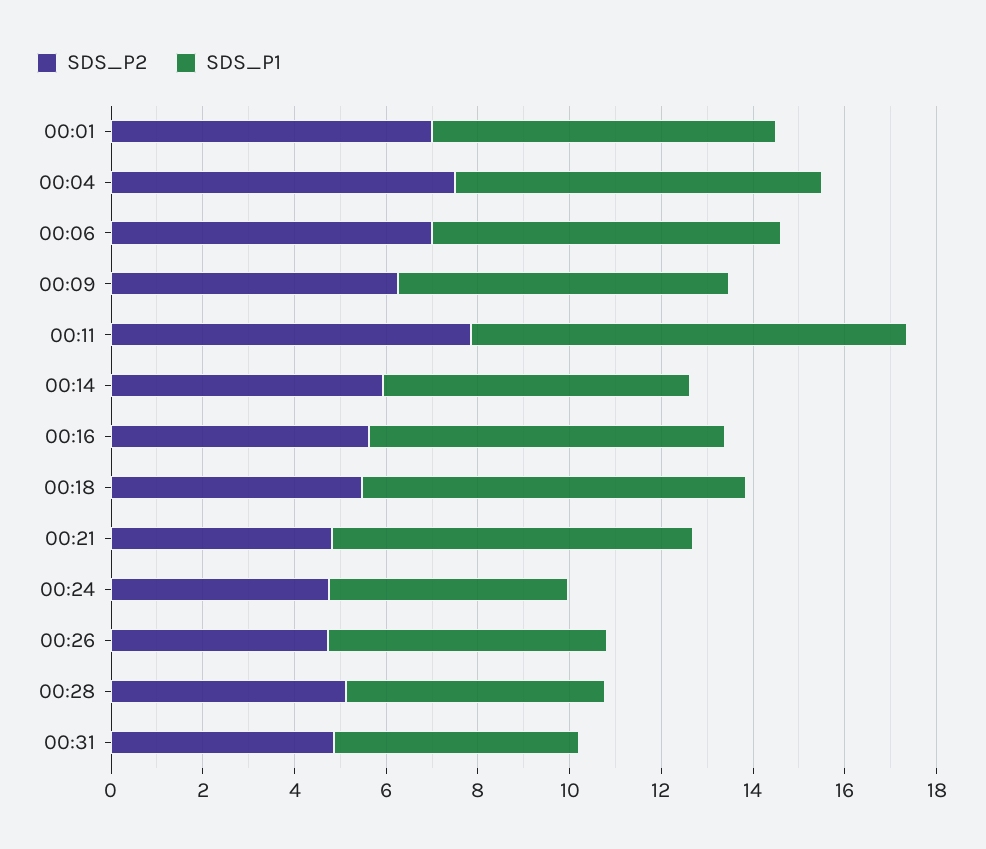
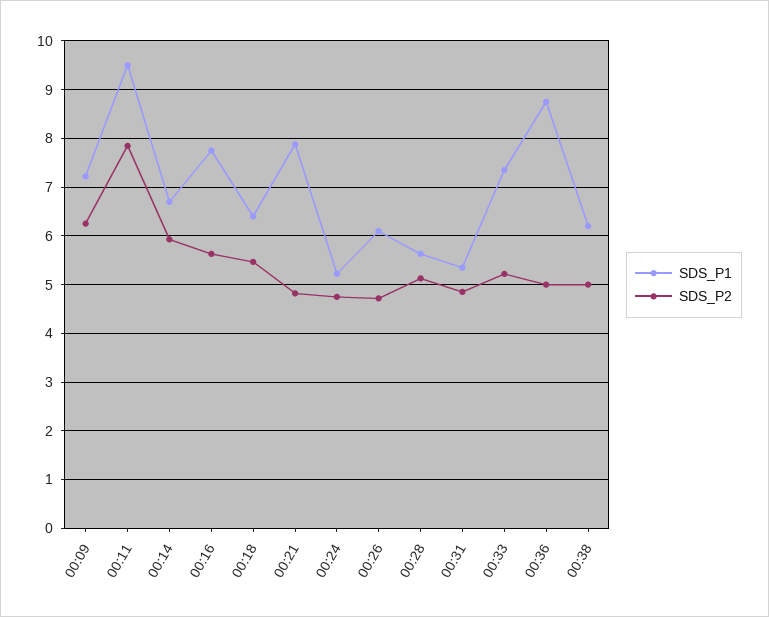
SDS_P2, 00:01: 7 -> none
SDS_P1, 00:01: 7.5 -> none
SDS_P2, 00:04: 7.5 -> none
SDS_P1, 00:04: 8 -> none
SDS_P2, 00:06: 7 -> none
SDS_P1, 00:06: 7.5 -> none
SDS_P1, 00:18: 8.5 -> 6.4
SDS_P1, 00:33: none -> 7.4
SDS_P2, 00:33: none -> 5.2
SDS_P1, 00:36: none -> 8.8
SDS_P2, 00:36: none -> 5
SDS_P1, 00:38: none -> 6.2
SDS_P2, 00:38: none -> 5

